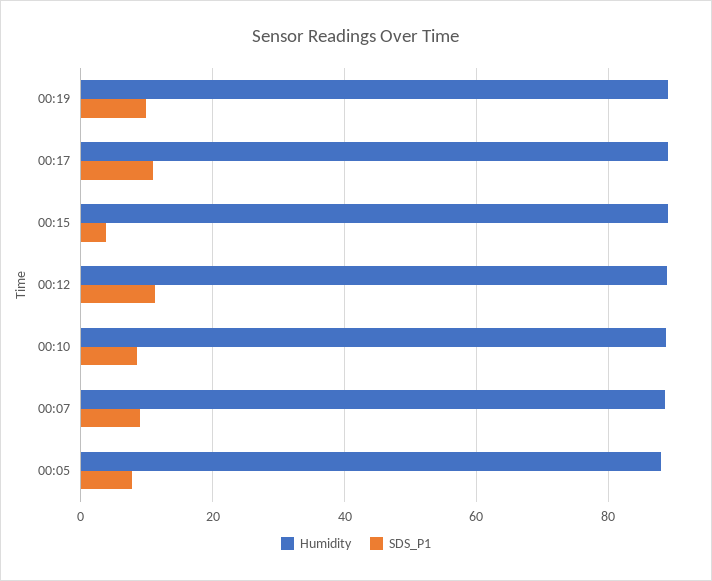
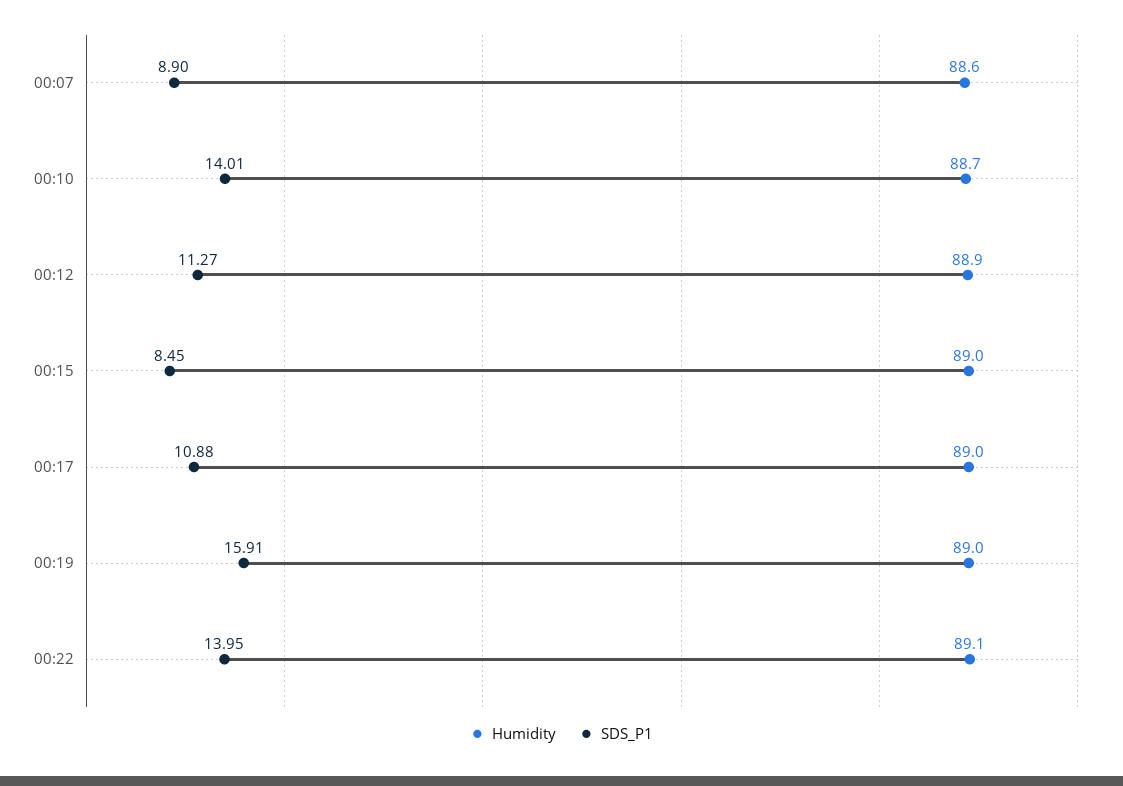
SDS_P1, 00:19: 10 -> 15.91
SDS_P1, 00:15: 4 -> 8.45
SDS_P1, 00:10: 8 -> 14.01
Humidity, 00:05: 88 -> none
SDS_P1, 00:05: 8 -> none
Humidity, 00:22: none -> 89.1
SDS_P1, 00:22: none -> 13.95

